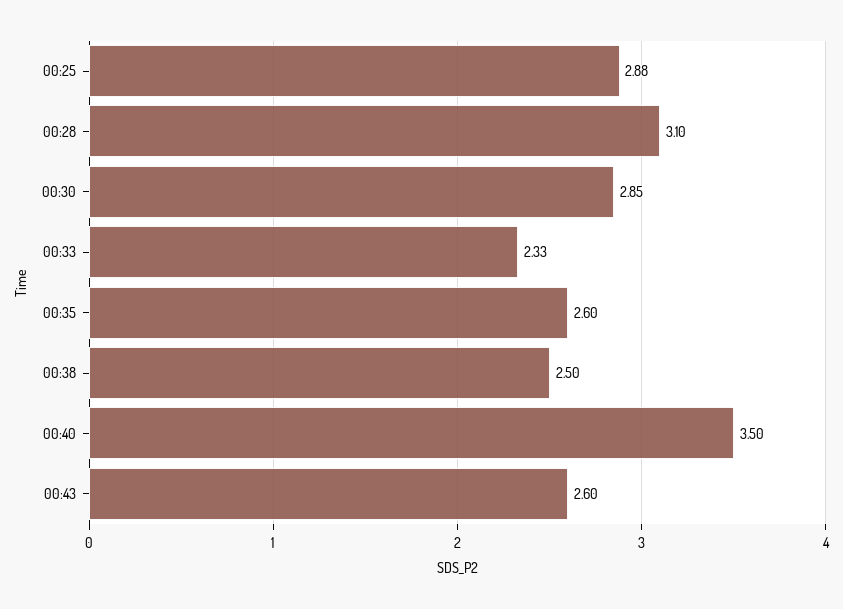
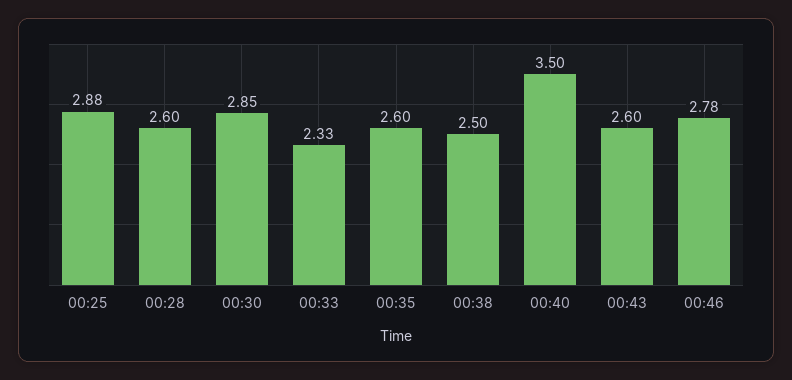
00:28: 3.1 -> 2.6
00:46: none -> 2.78

